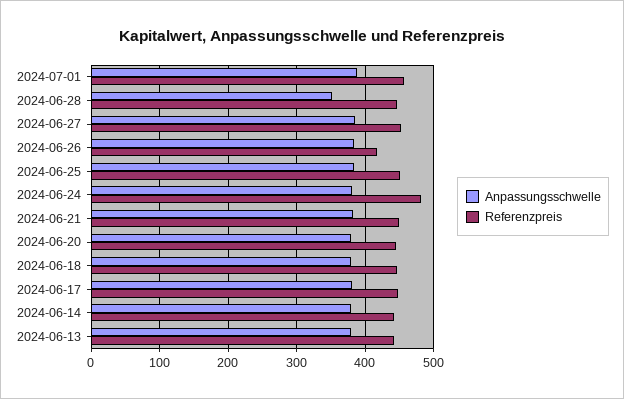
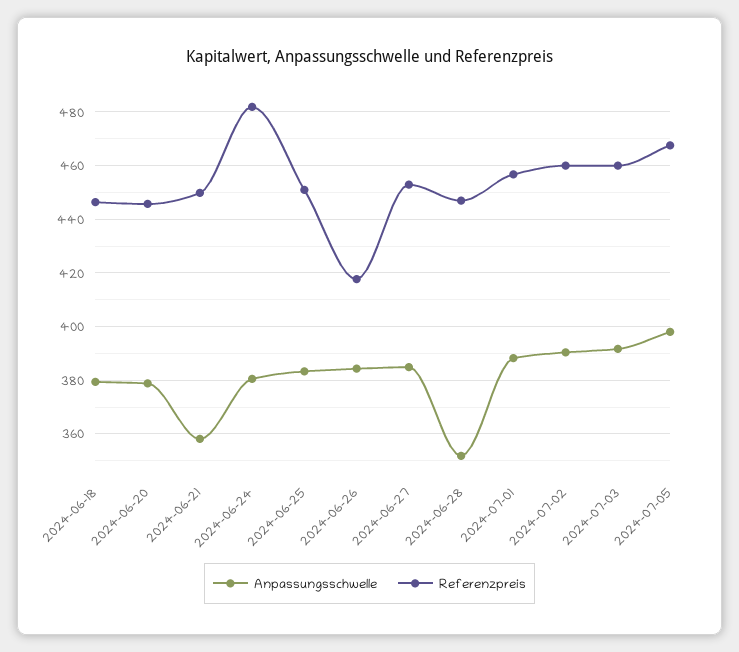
Anpassungsschwelle, 2024-06-21: 380 -> 357.5
Anpassungsschwelle, 2024-06-17: 380 -> none
Referenzpreis, 2024-06-17: 450 -> none
Anpassungsschwelle, 2024-06-14: 380 -> none
Referenzpreis, 2024-06-14: 440 -> none
Anpassungsschwelle, 2024-06-13: 380 -> none
Referenzpreis, 2024-06-13: 440 -> none
Anpassungsschwelle, 2024-07-02: none -> 390
Referenzpreis, 2024-07-02: none -> 460
Anpassungsschwelle, 2024-07-03: none -> 392.5
Referenzpreis, 2024-07-03: none -> 460
Anpassungsschwelle, 2024-07-05: none -> 397.5
Referenzpreis, 2024-07-05: none -> 467.5

